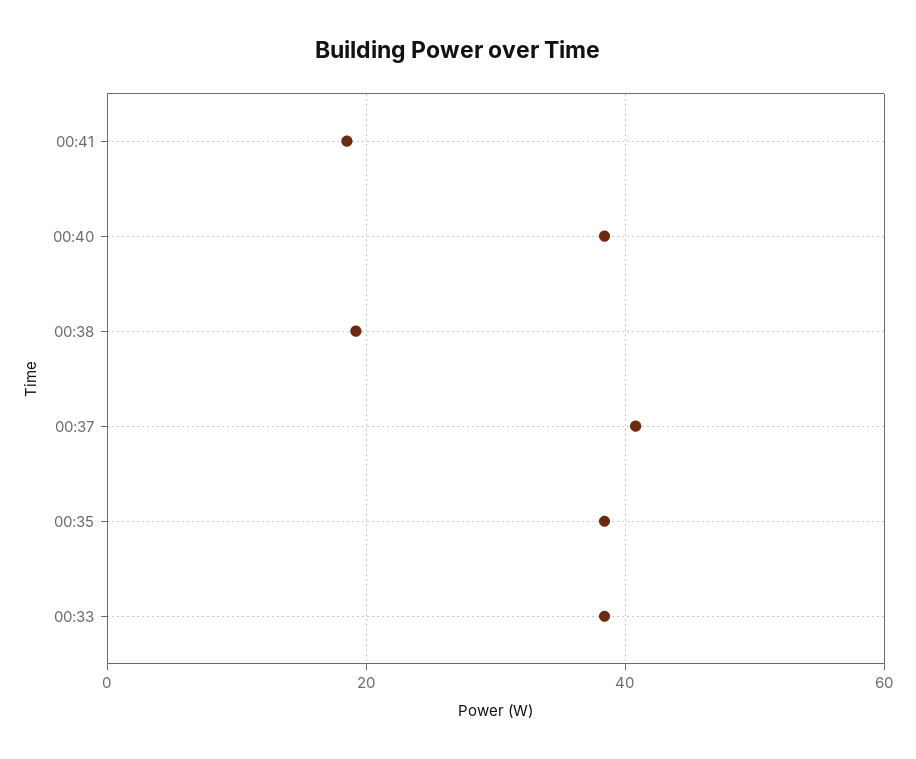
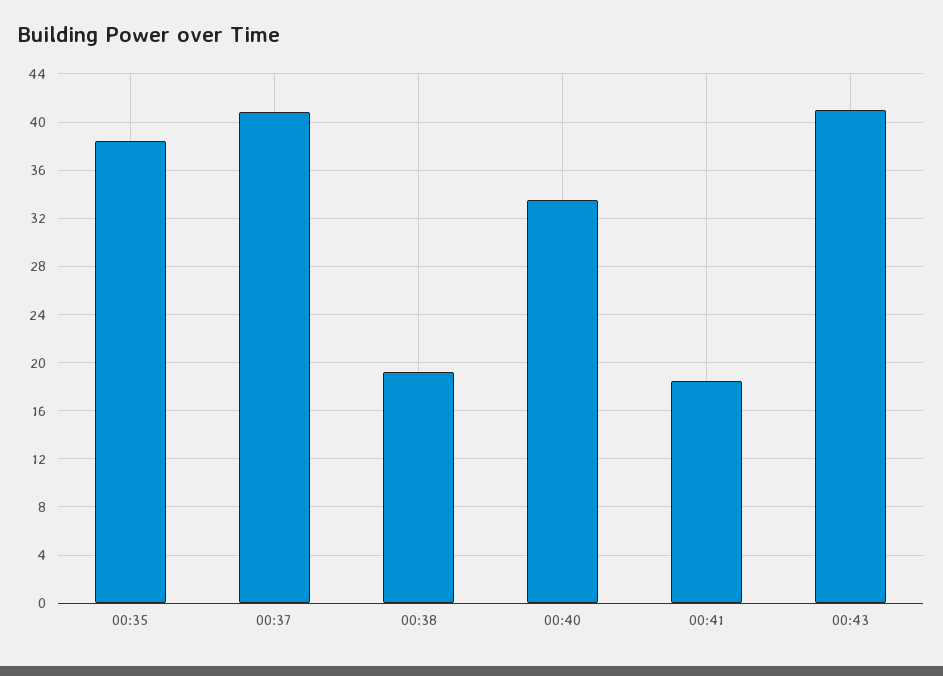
00:40: 38 -> 33.5
00:33: 38 -> none
00:43: none -> 41

